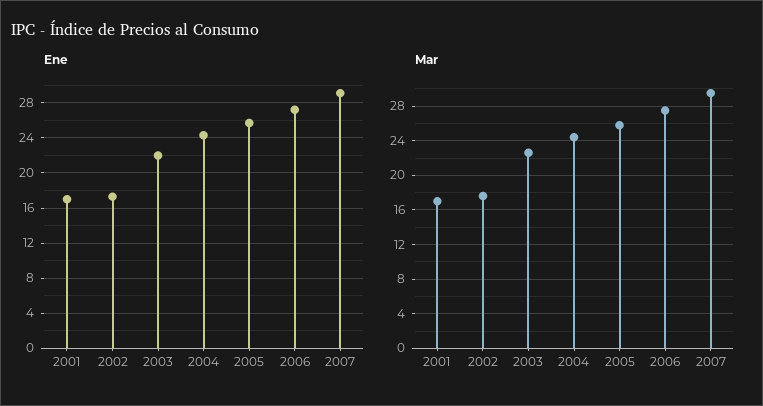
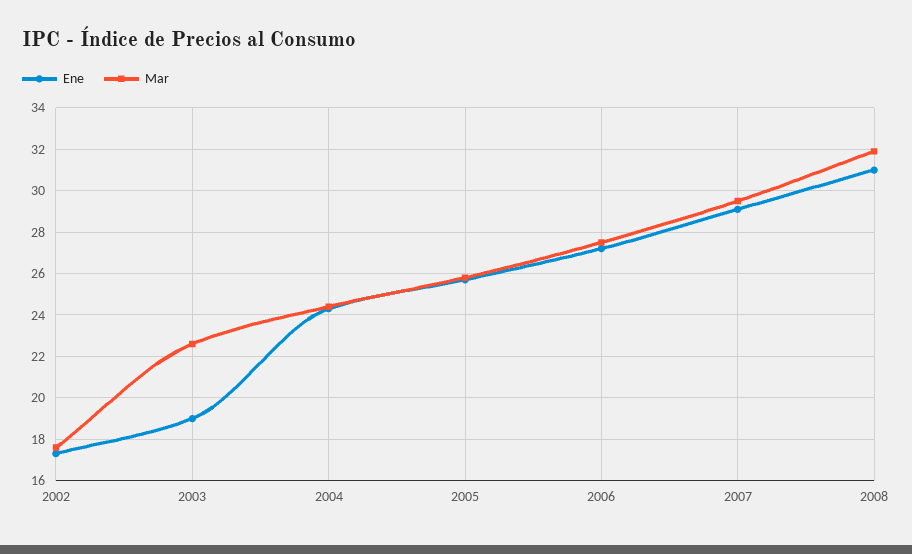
Ene, 2001: 17 -> none
Ene, 2003: 22 -> 19
Mar, 2001: 17 -> none
Ene, 2008: none -> 31
Mar, 2008: none -> 32

